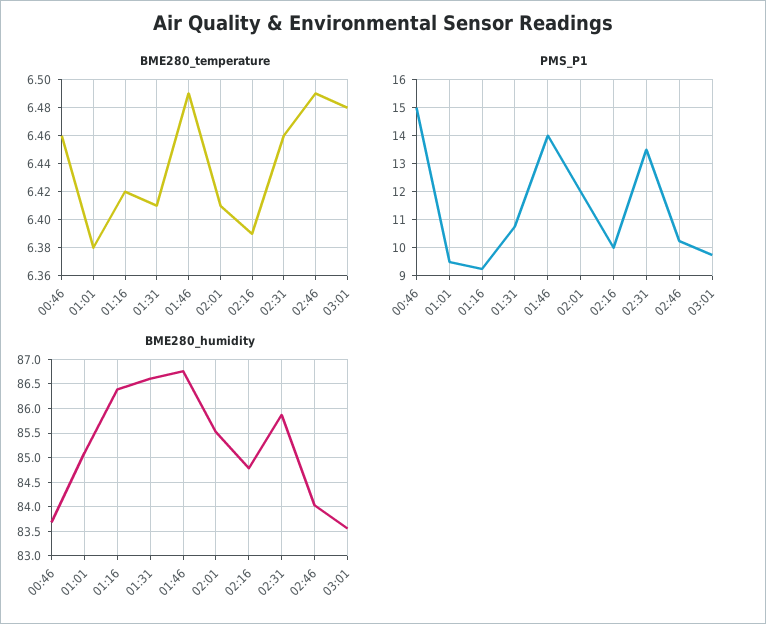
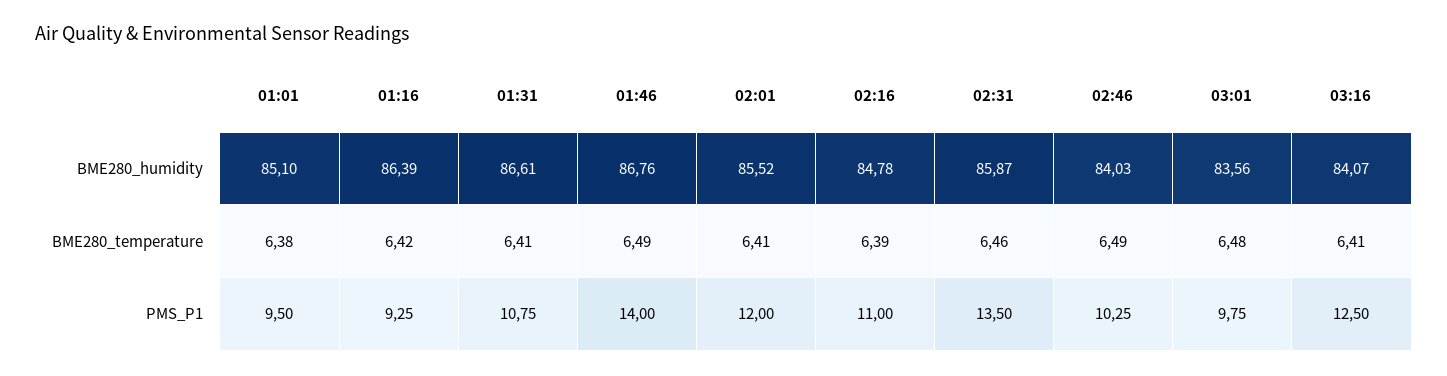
BME280_temperature, 00:46: 6.46 -> none
PMS_P1, 00:46: 15 -> none
PMS_P1, 02:16: 10 -> 11
BME280_humidity, 00:46: 83.75 -> none
BME280_humidity, 03:16: none -> 84.07
BME280_temperature, 03:16: none -> 6.41
PMS_P1, 03:16: none -> 12.5

